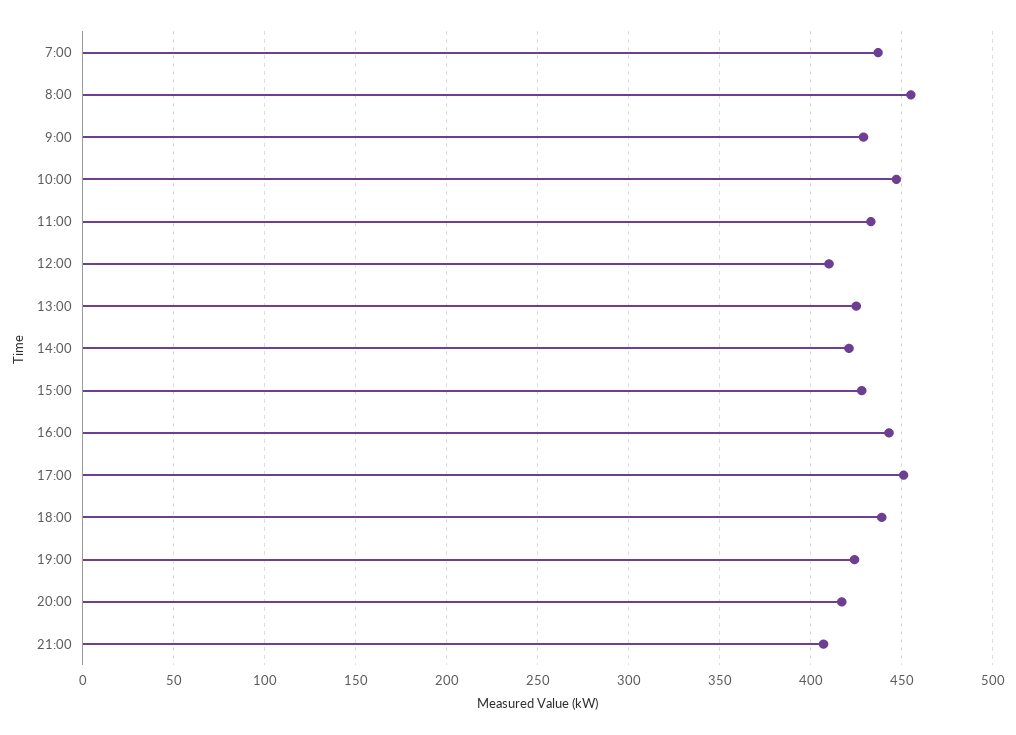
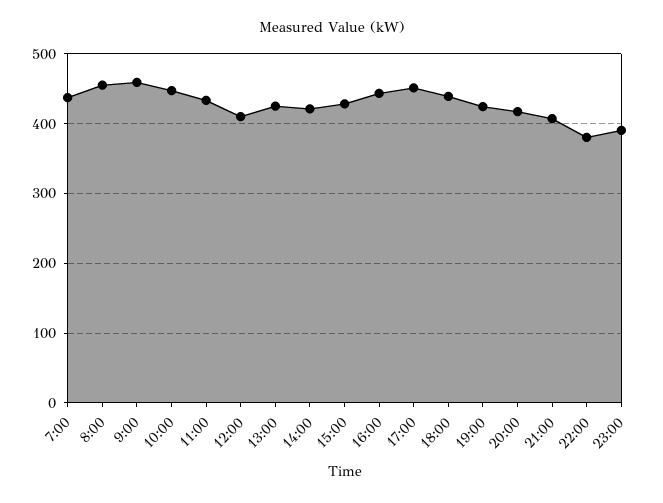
9:00: 430 -> 460
22:00: none -> 380
23:00: none -> 390

